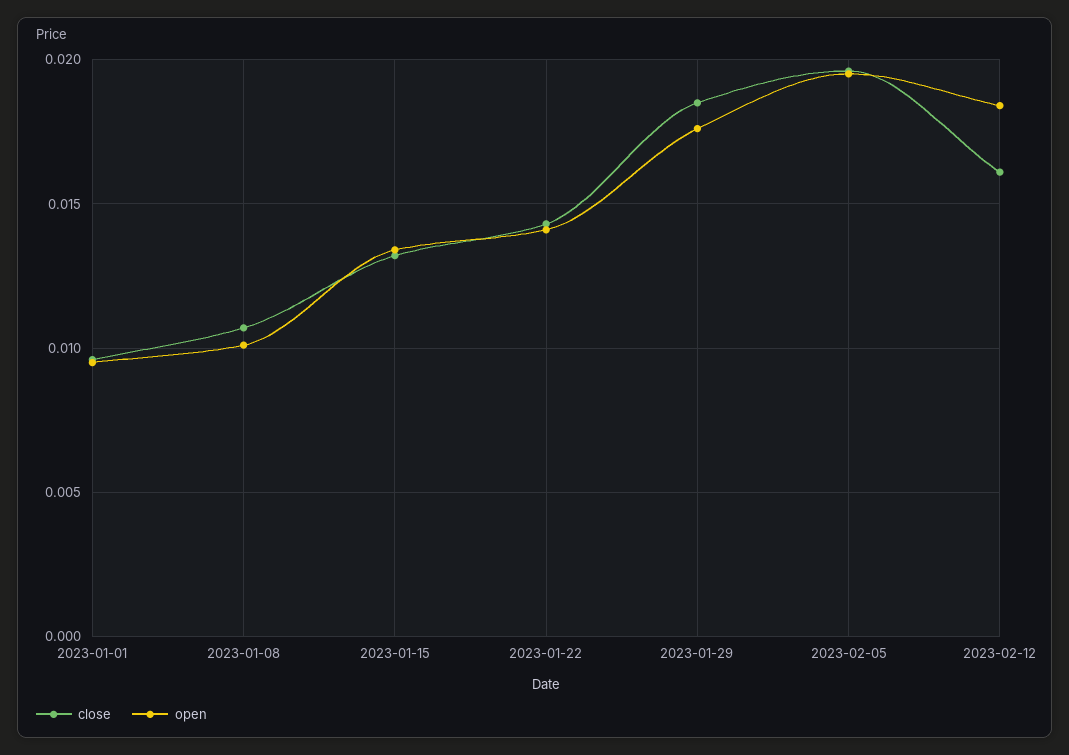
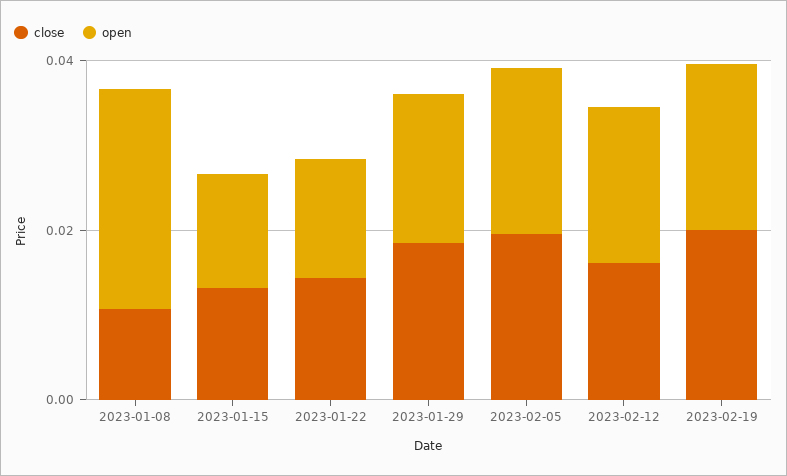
close, 2023-01-01: 0.0095 -> none
open, 2023-01-01: 0.0095 -> none
open, 2023-01-08: 0.01 -> 0.025
close, 2023-02-19: none -> 0.02
open, 2023-02-19: none -> 0.02

